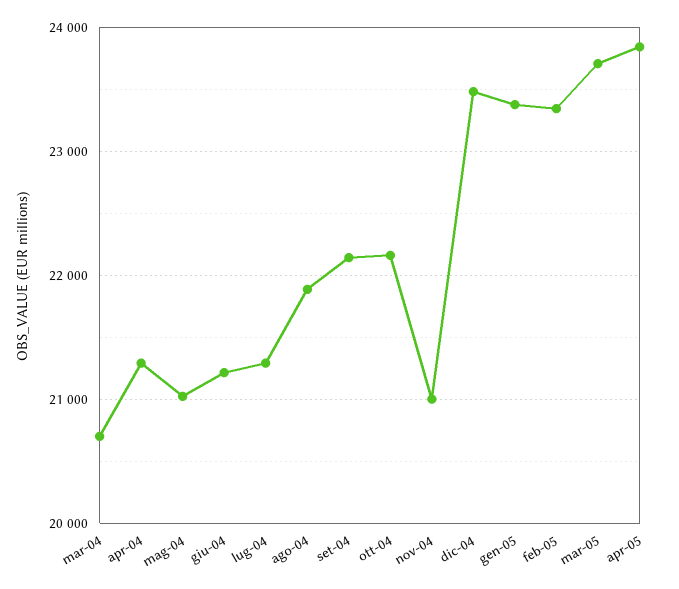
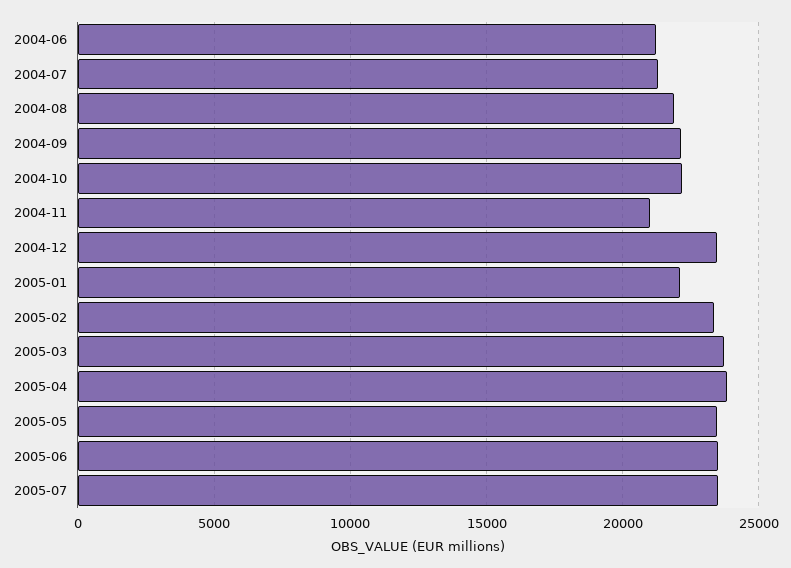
mar-04: 20700 -> none
apr-04: 21300 -> none
mag-04: 21000 -> none
gen-05: 23400 -> 22000
2005-05: none -> 23500
2005-06: none -> 23500
2005-07: none -> 23500

